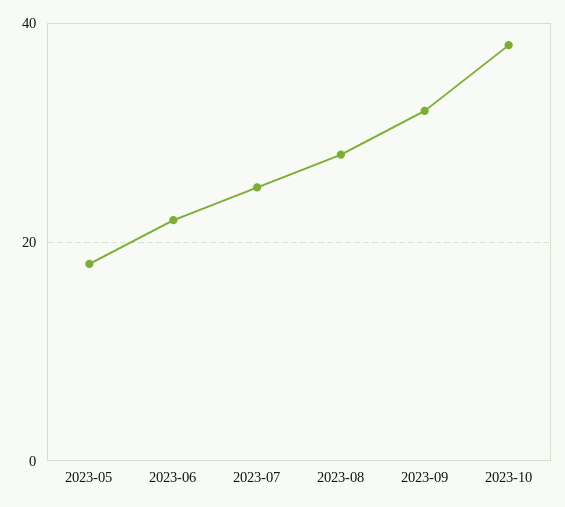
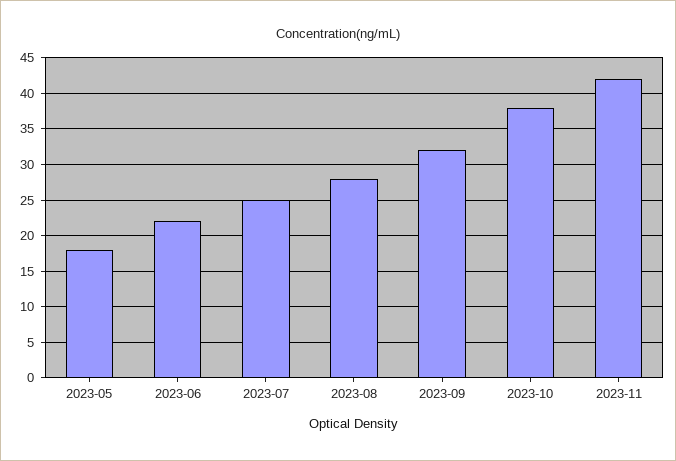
2023-11: none -> 42

